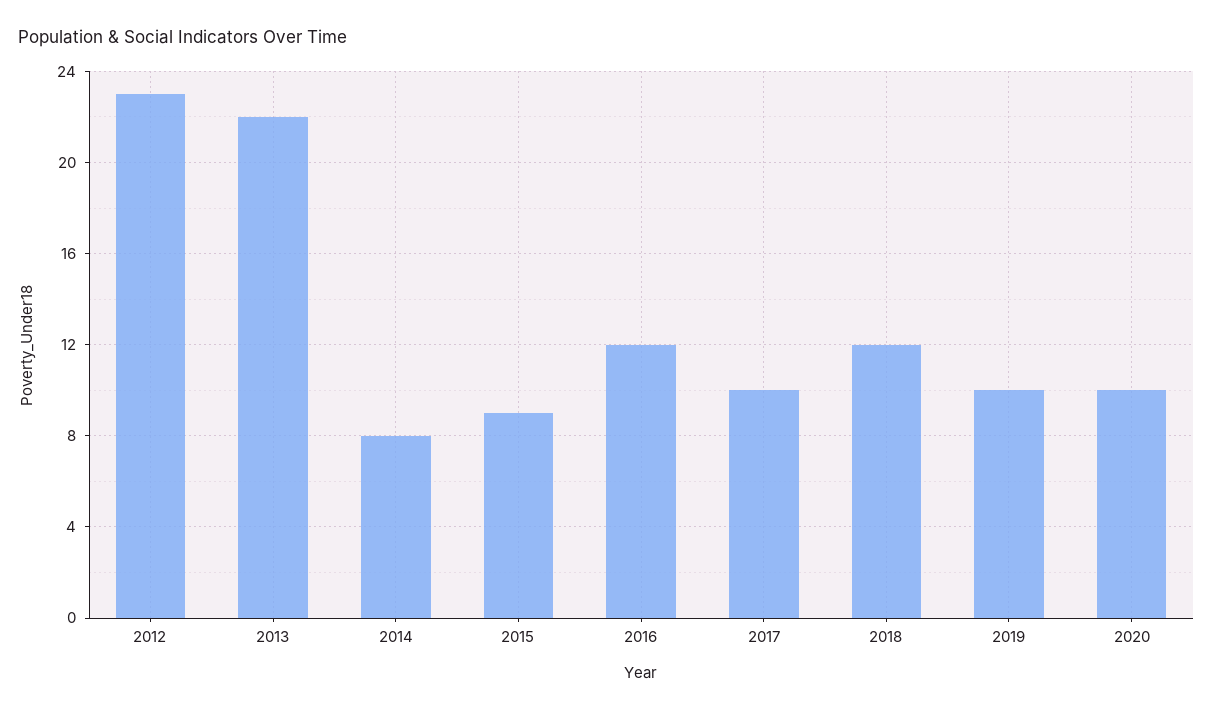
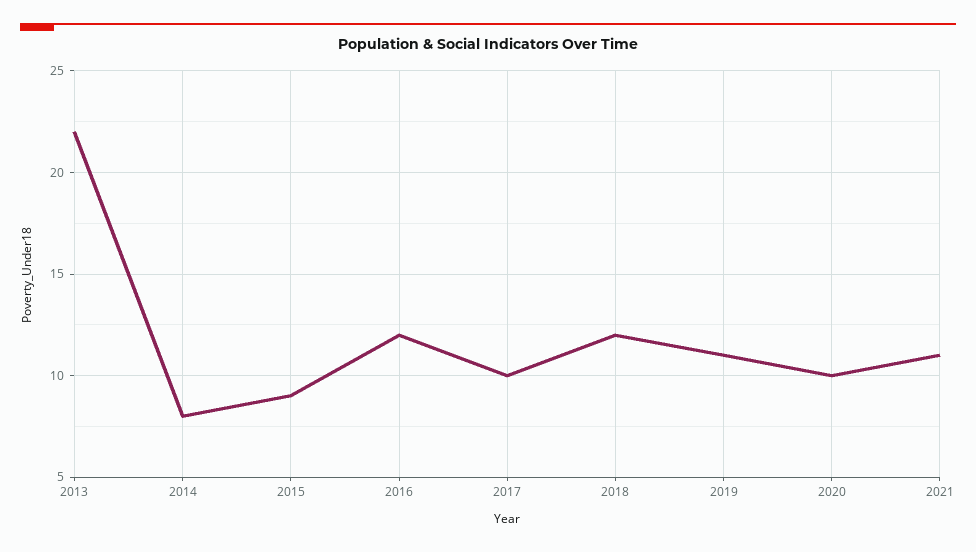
2012: 23 -> none
2019: 10 -> 11
2021: none -> 11

